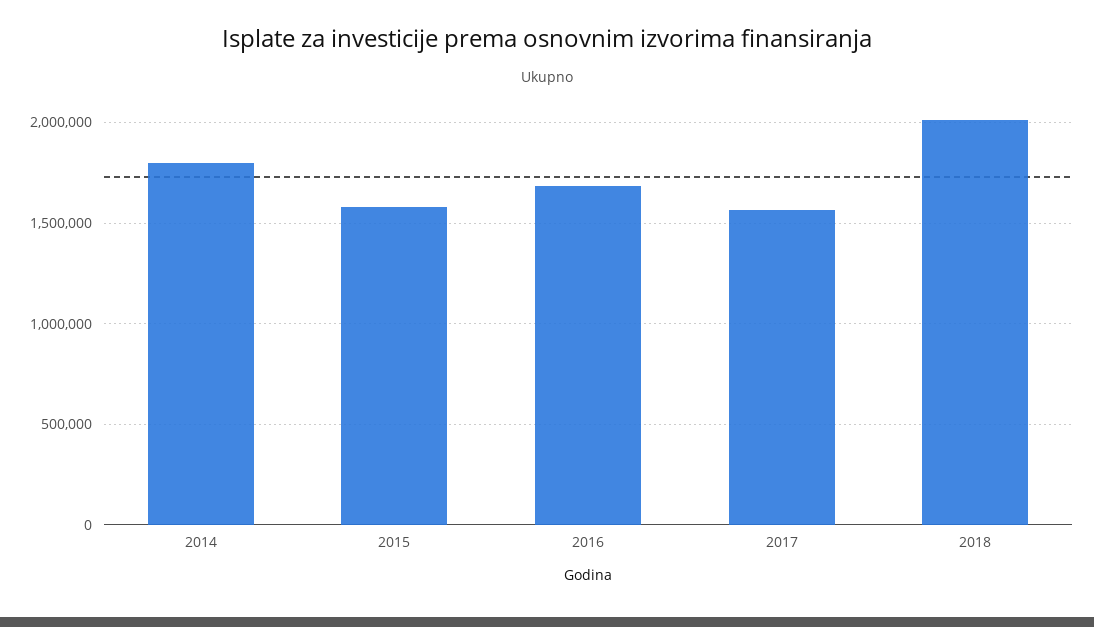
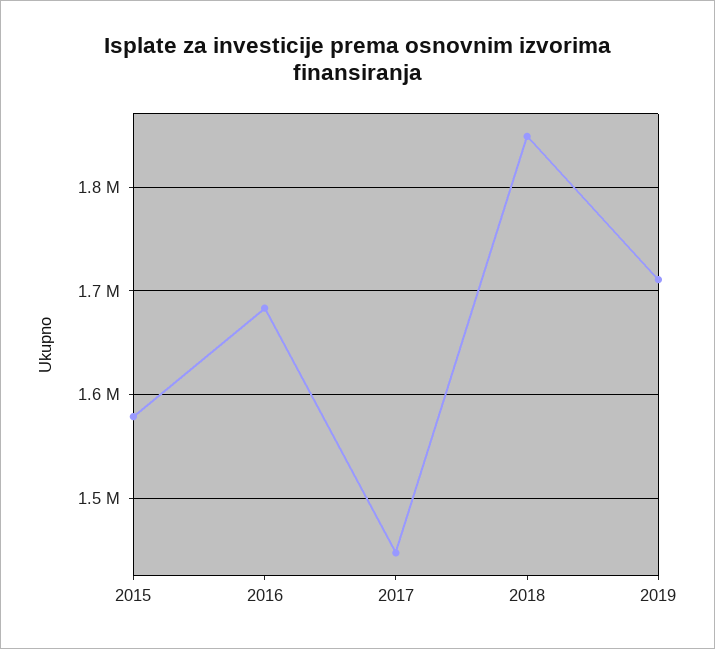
2014: 1800000 -> none
2017: 1550000 -> 1450000
2018: 2000000 -> 1850000
2019: none -> 1710000

